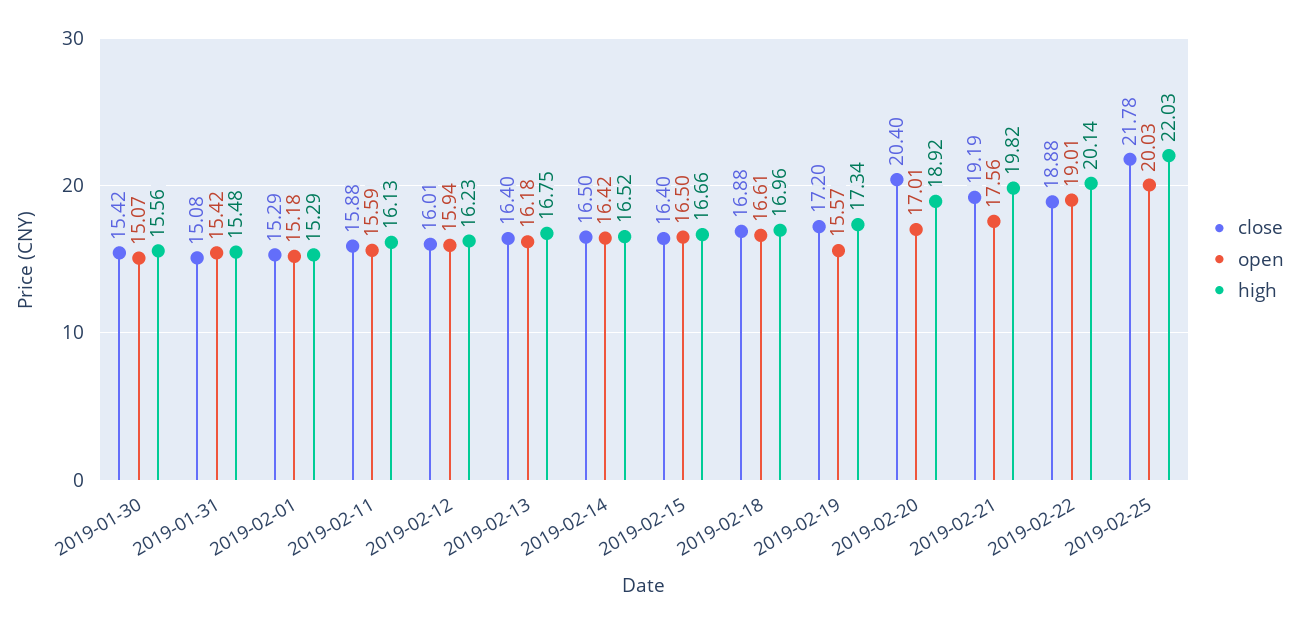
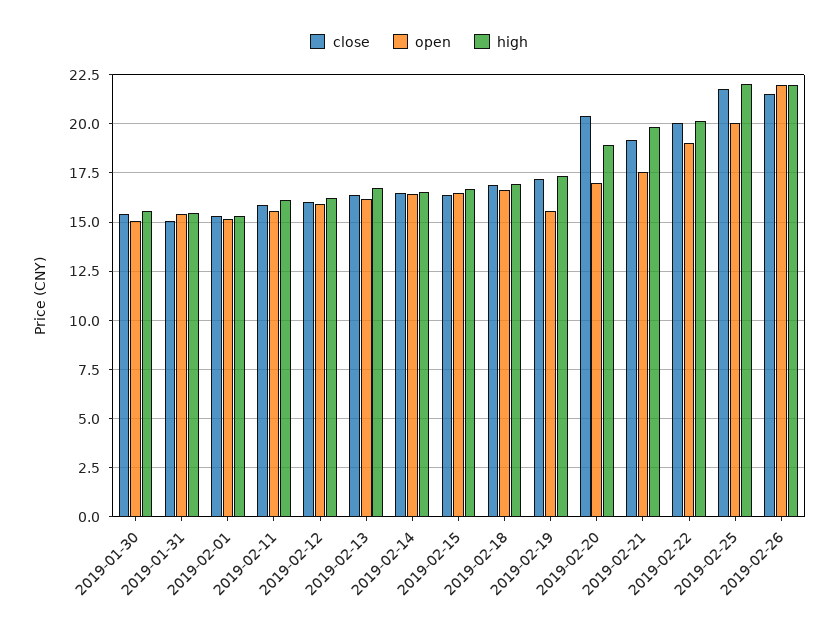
close, 2019-02-22: 18.88 -> 20
close, 2019-02-26: none -> 21.5
open, 2019-02-26: none -> 22
high, 2019-02-26: none -> 22

